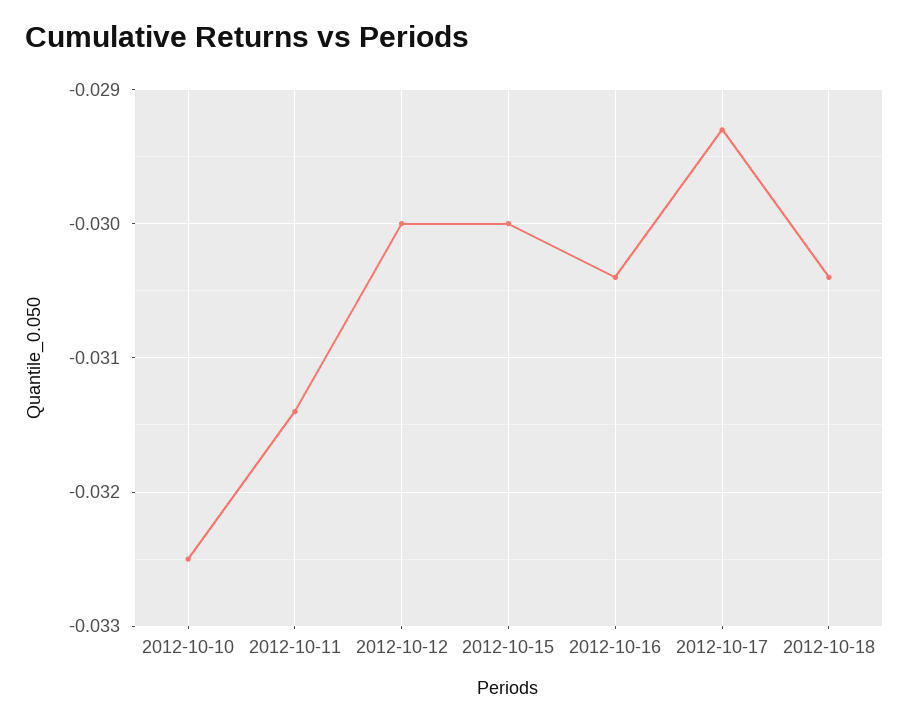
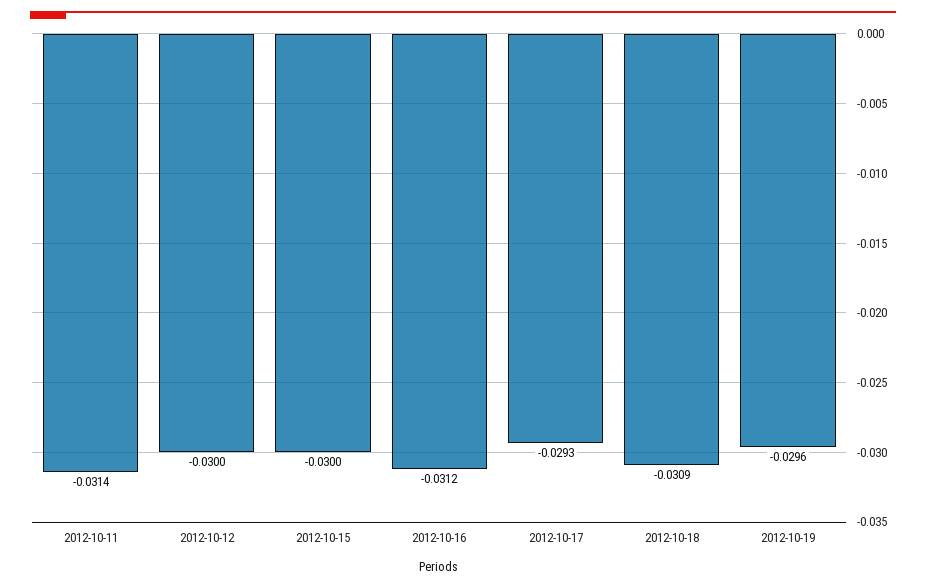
2012-10-10: -0.0325 -> none
2012-10-16: -0.0304 -> -0.0312
2012-10-18: -0.0304 -> -0.0309
2012-10-19: none -> -0.0296

